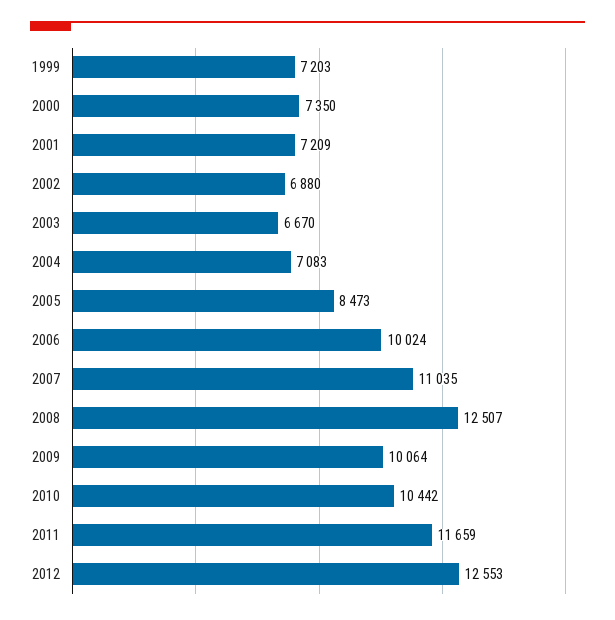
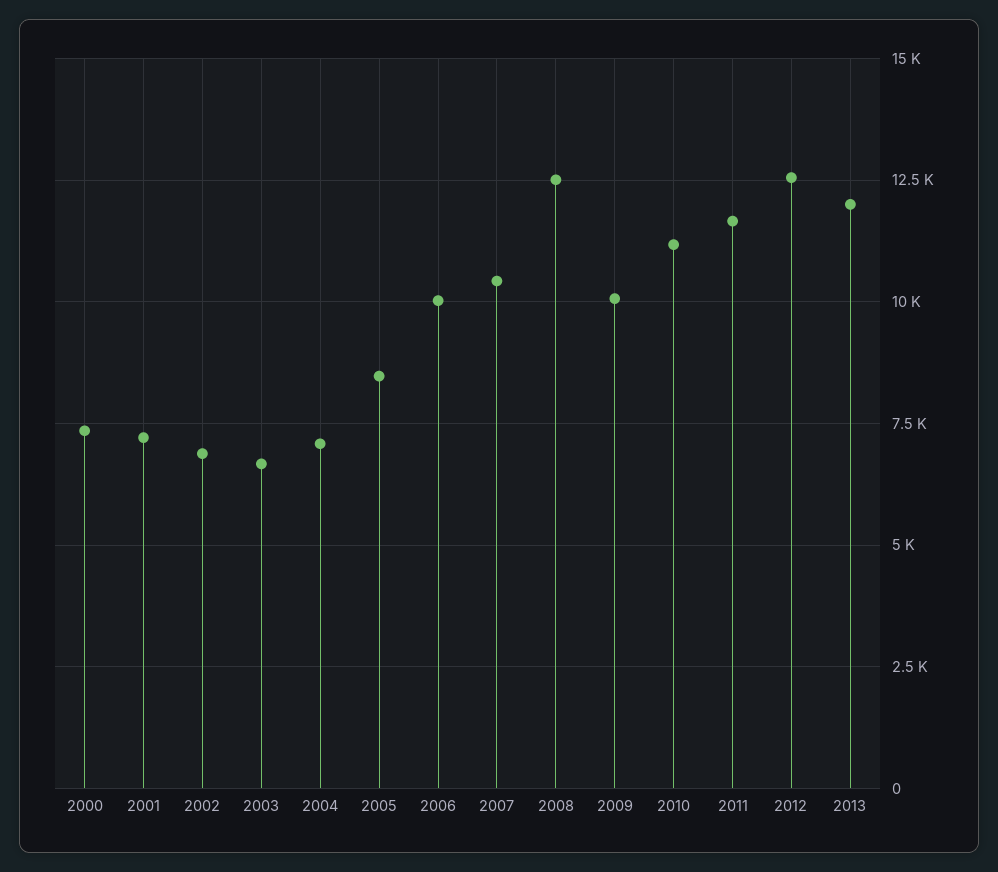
1999: 7203 -> none
2007: 11035 -> 10500
2010: 10442 -> 11250
2013: none -> 12000

